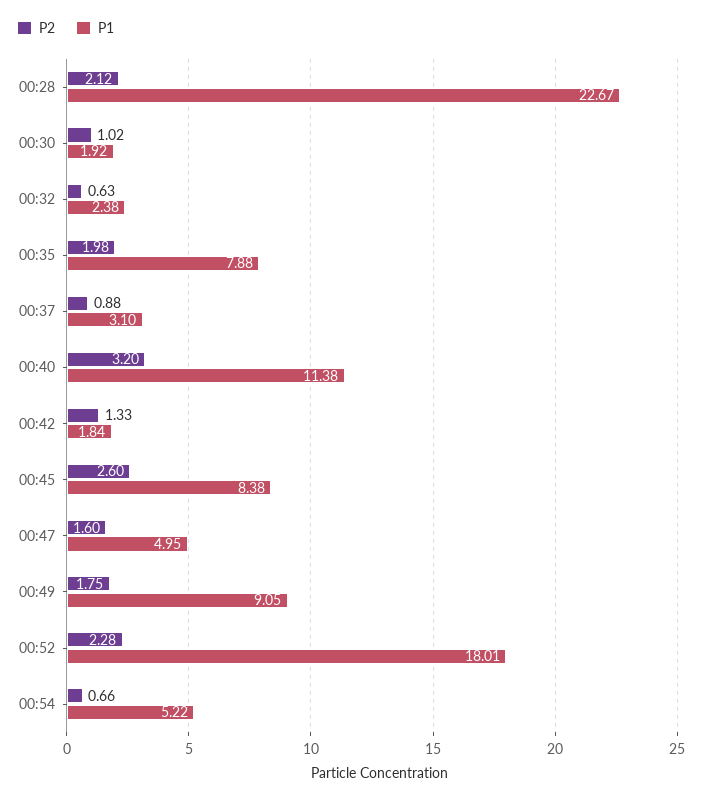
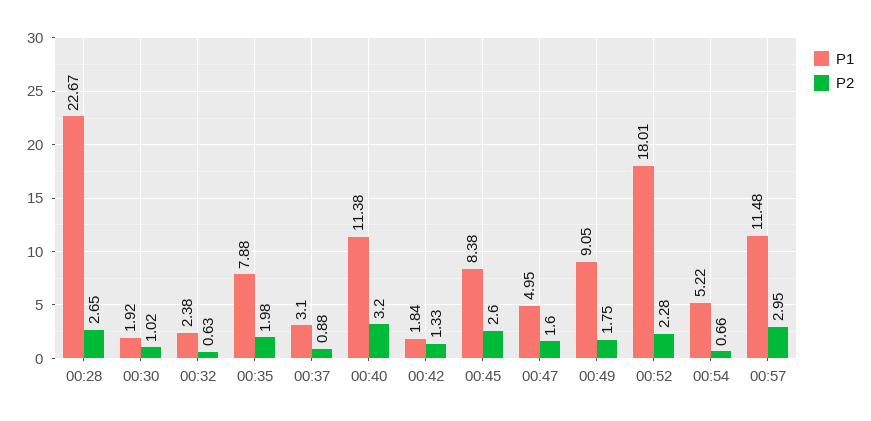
P2, 00:28: 2.12 -> 2.65
P1, 00:57: none -> 11.48
P2, 00:57: none -> 2.95

